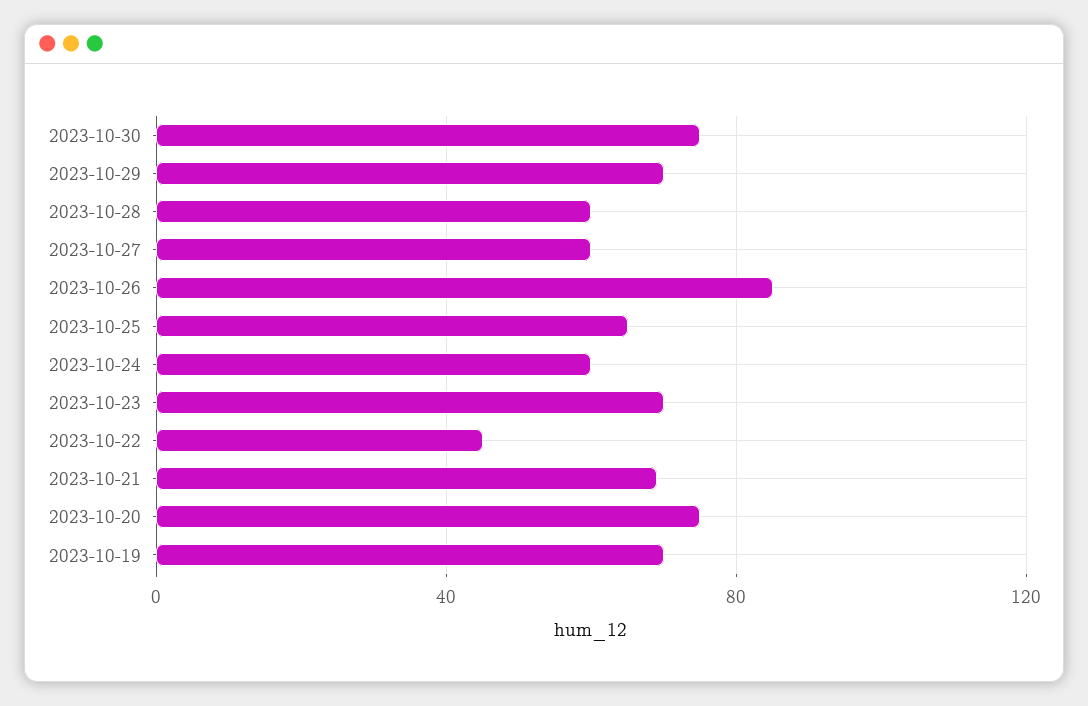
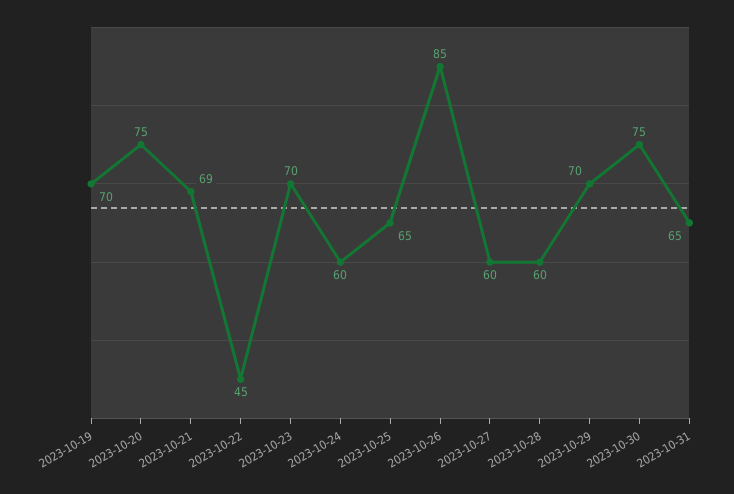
2023-10-31: none -> 65

